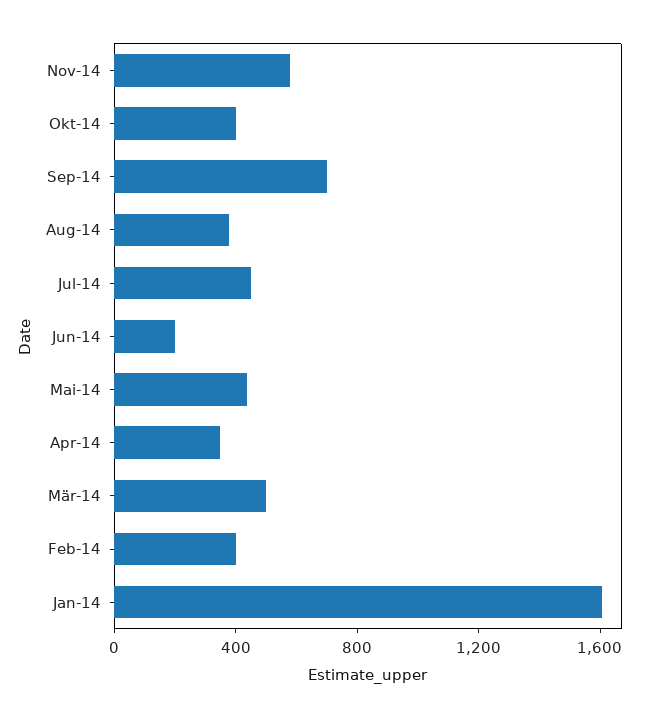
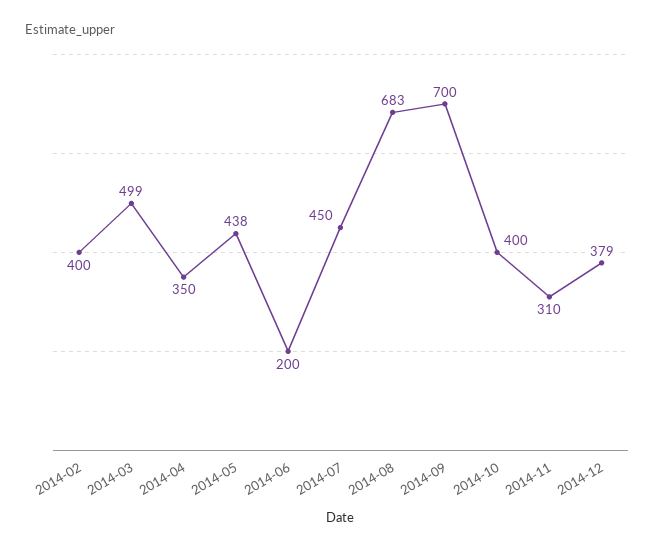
Nov-14: 600 -> 310
Aug-14: 400 -> 683
Jan-14: 1600 -> none
2014-12: none -> 379

